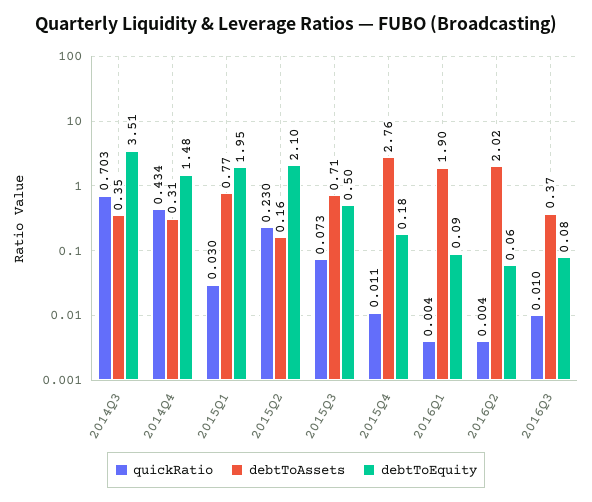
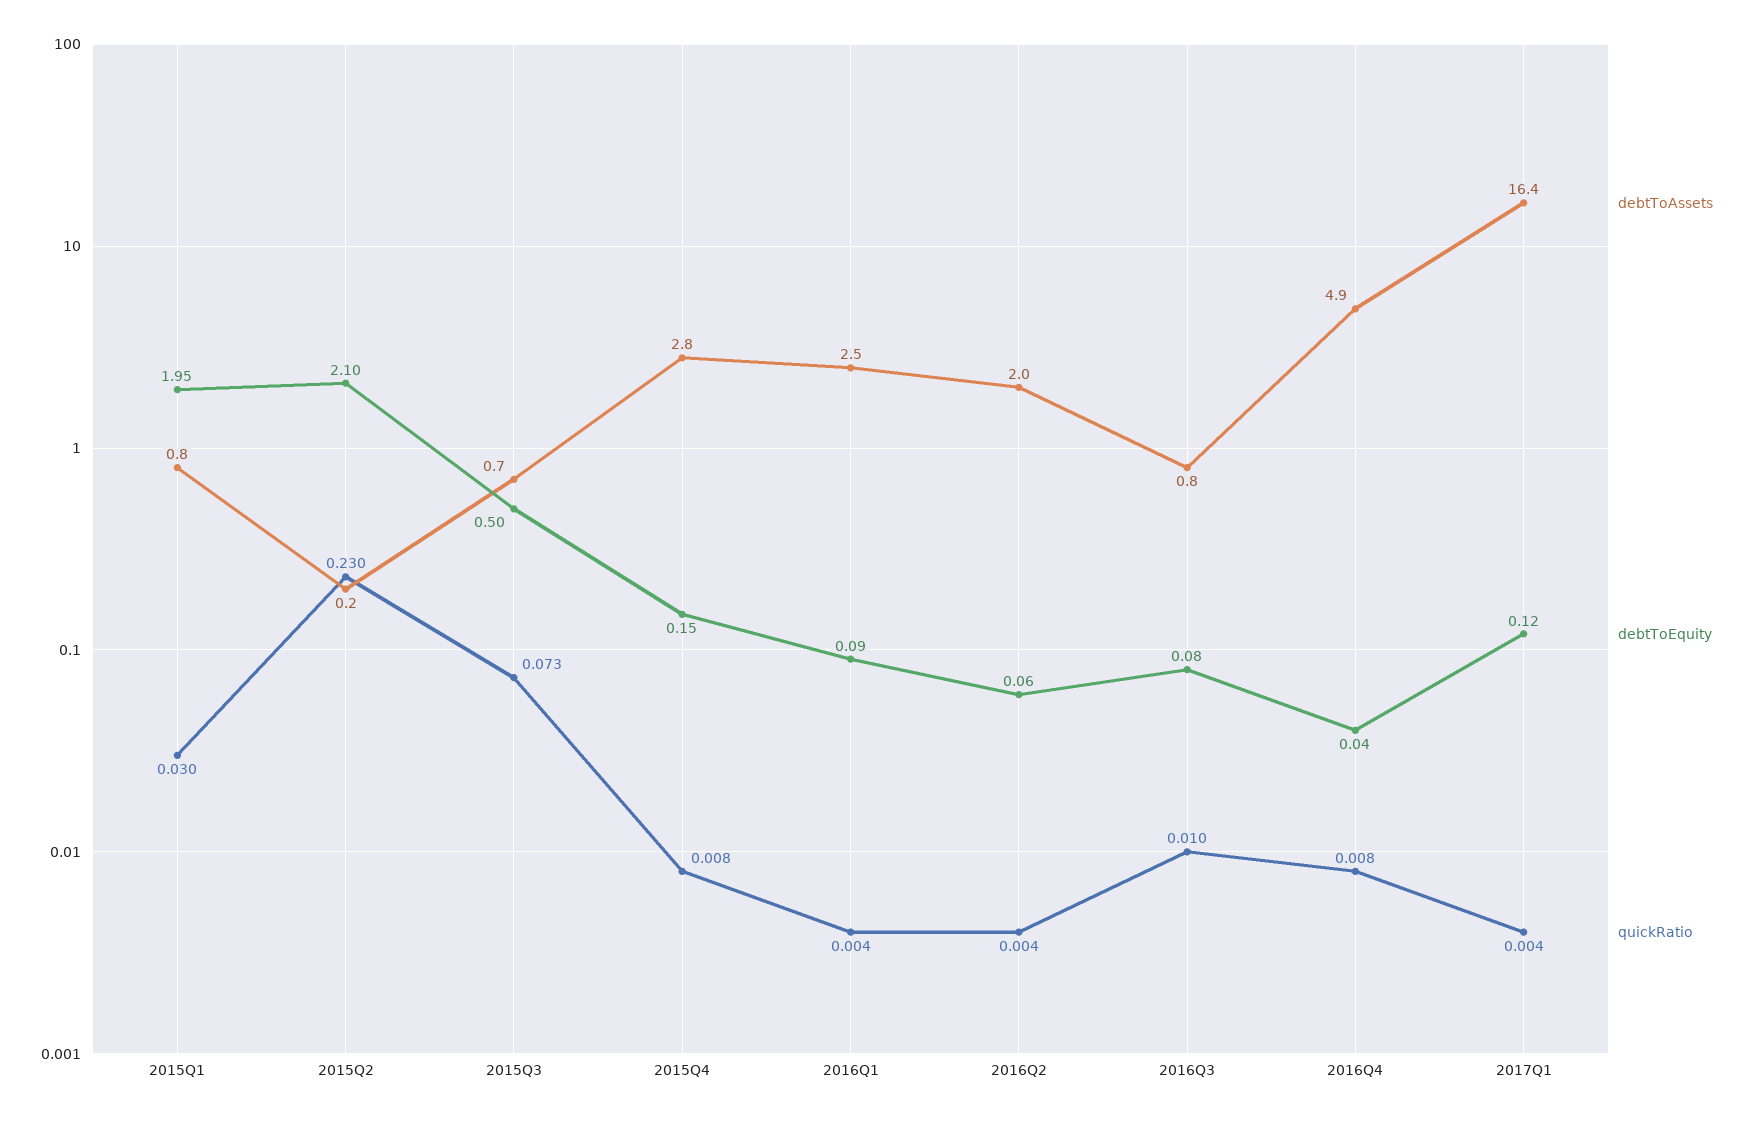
quickRatio, 2014Q3: 0.703 -> none
debtToAssets, 2014Q3: 0.35 -> none
debtToEquity, 2014Q3: 3.51 -> none
quickRatio, 2014Q4: 0.434 -> none
debtToAssets, 2014Q4: 0.31 -> none
debtToEquity, 2014Q4: 1.48 -> none
quickRatio, 2015Q4: 0.011 -> 0.008
debtToEquity, 2015Q4: 0.18 -> 0.15
debtToAssets, 2016Q1: 1.9 -> 2.5
debtToAssets, 2016Q3: 0.37 -> 0.8
debtToAssets, 2016Q4: none -> 4.9
debtToEquity, 2016Q4: none -> 0.04
quickRatio, 2016Q4: none -> 0.008
debtToAssets, 2017Q1: none -> 16.4
debtToEquity, 2017Q1: none -> 0.12
quickRatio, 2017Q1: none -> 0.004

